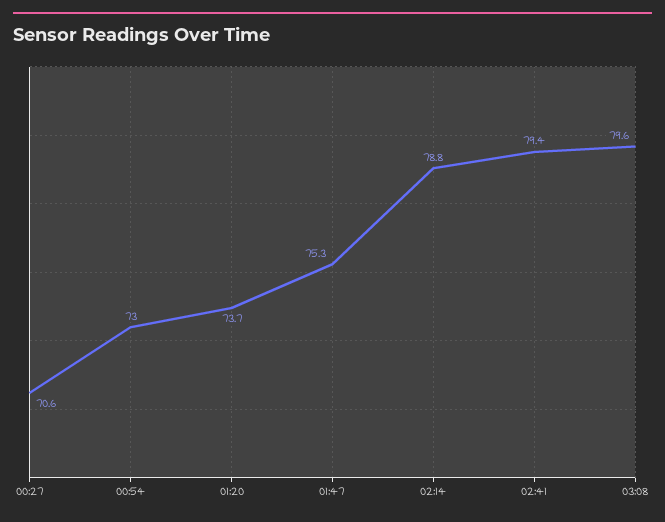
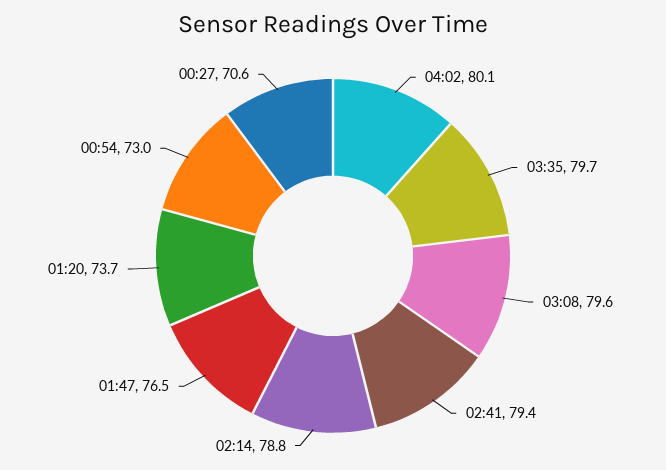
01:47: 75.3 -> 76.5
04:02: none -> 80.1
03:35: none -> 79.7

